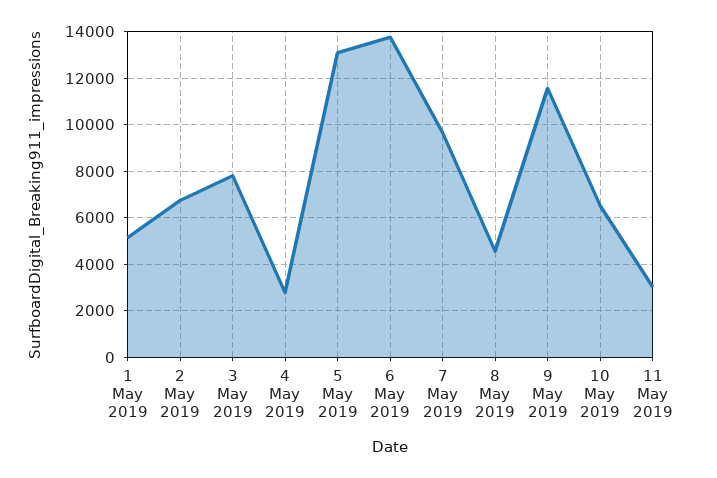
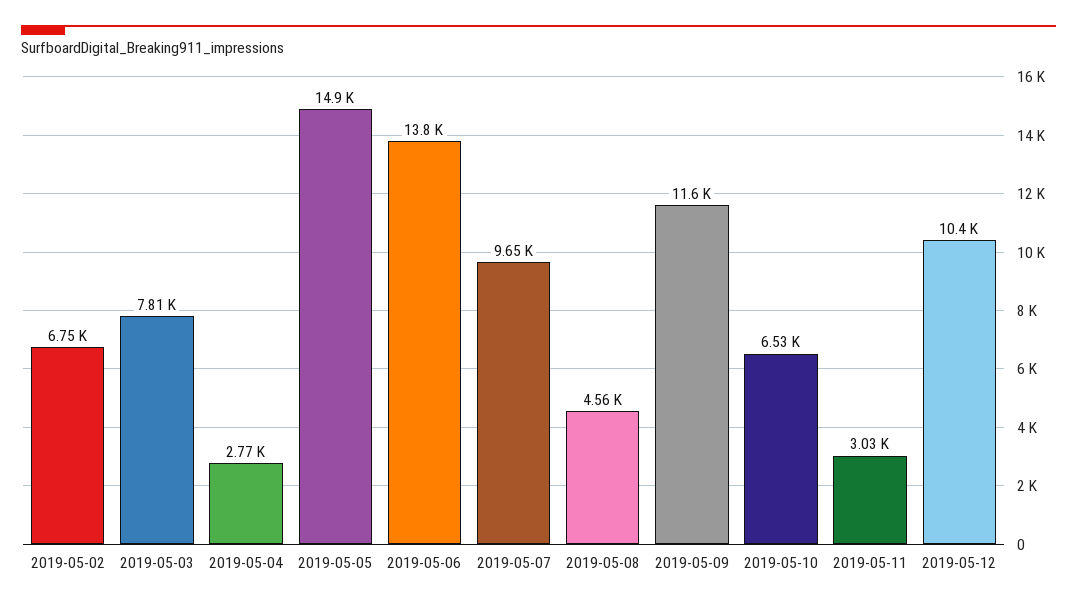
1 May 2019: 5000 -> none
5 May 2019: 13000 -> 14900
2019-05-12: none -> 10400

